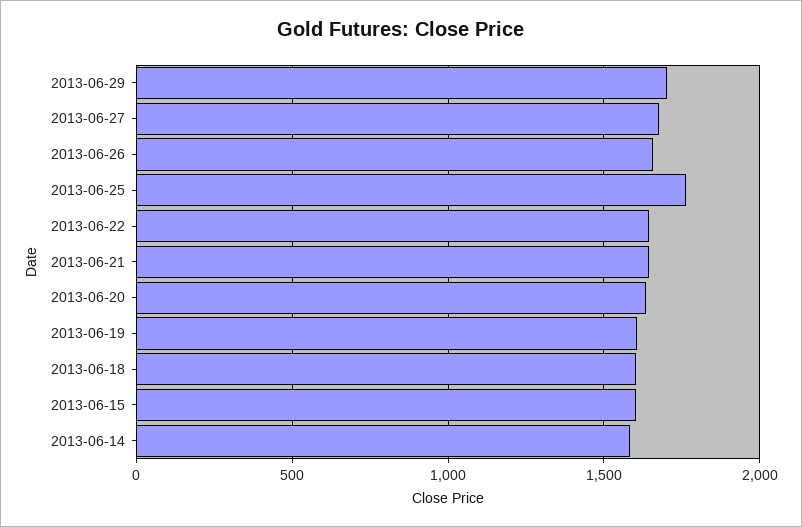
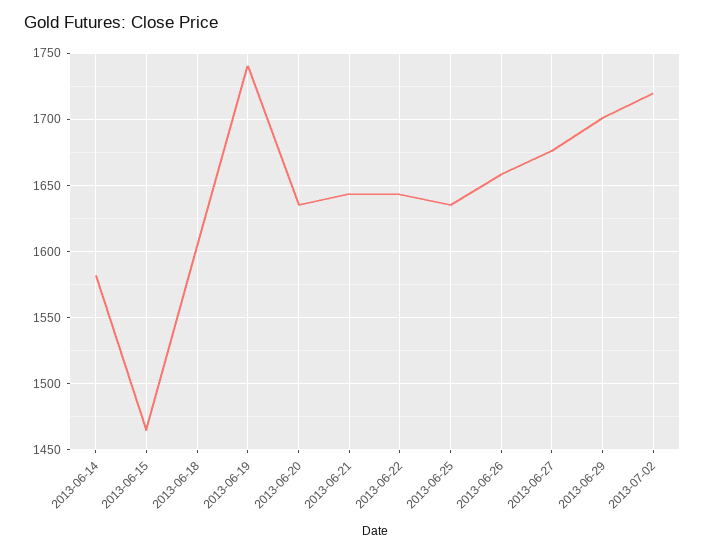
2013-06-25: 1750 -> 1635
2013-06-19: 1600 -> 1740
2013-06-15: 1600 -> 1465
2013-07-02: none -> 1720

